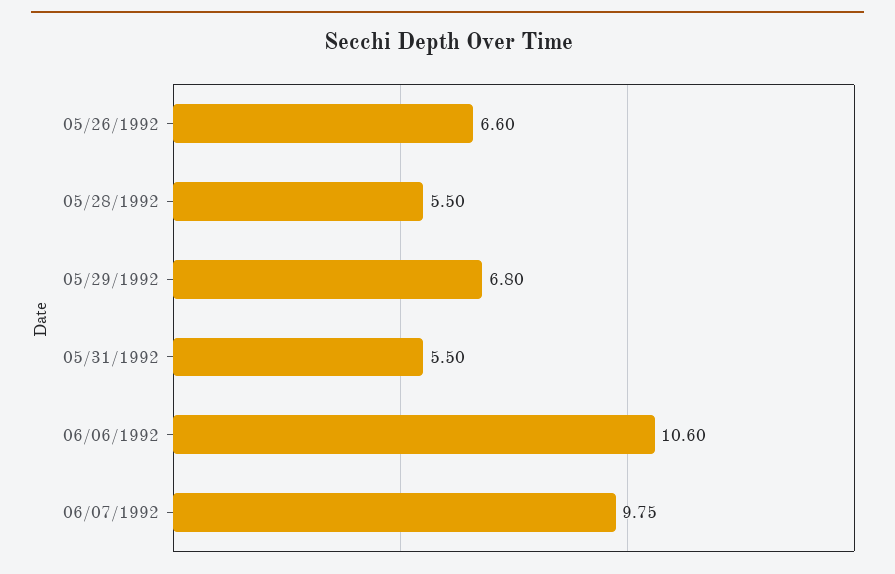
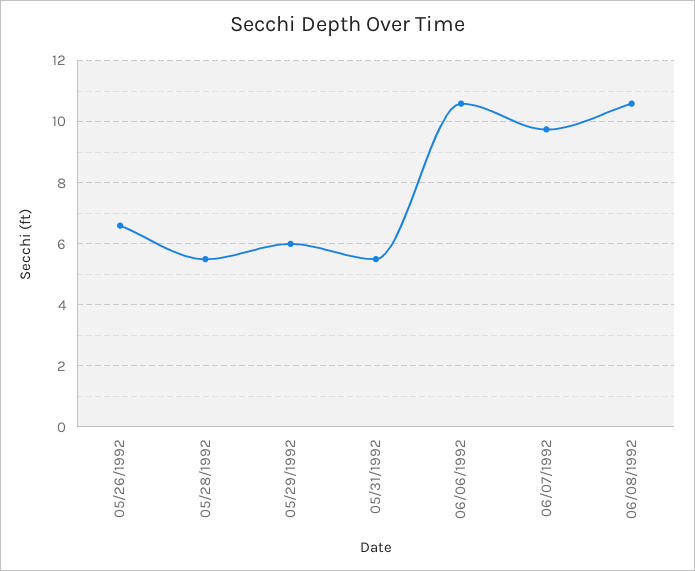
05/29/1992: 6.8 -> 6
06/08/1992: none -> 10.6

